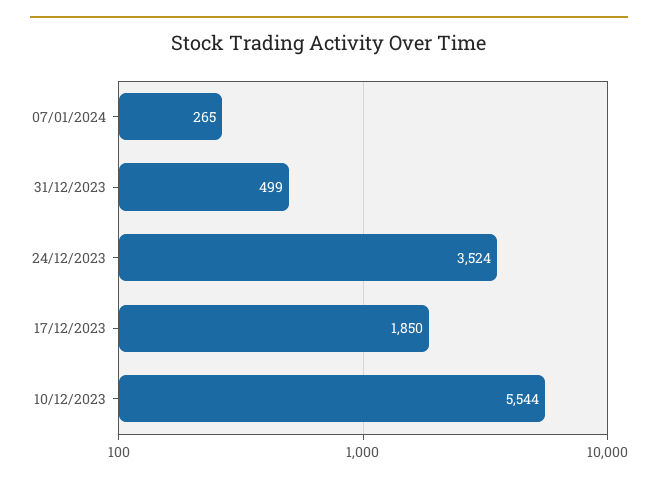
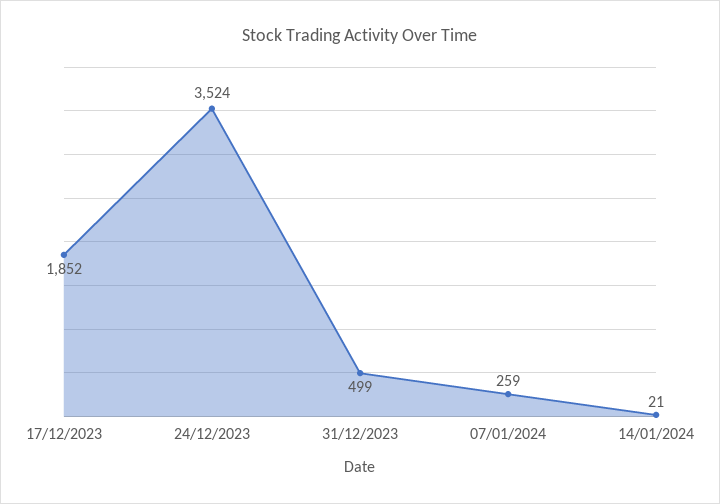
07/01/2024: 265 -> 259
17/12/2023: 1850 -> 1852
10/12/2023: 5544 -> none
14/01/2024: none -> 21

